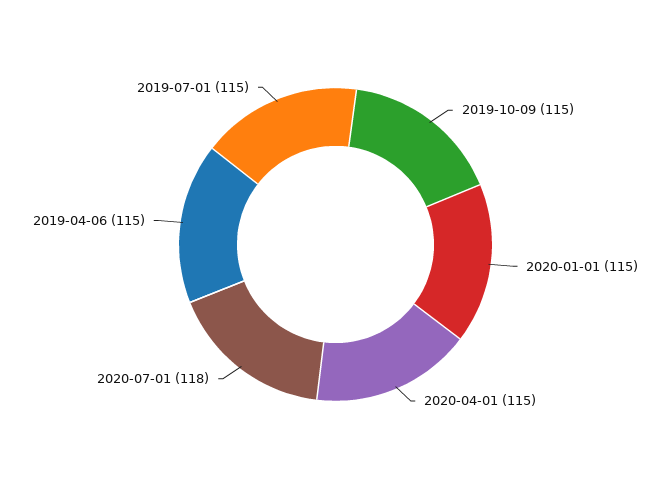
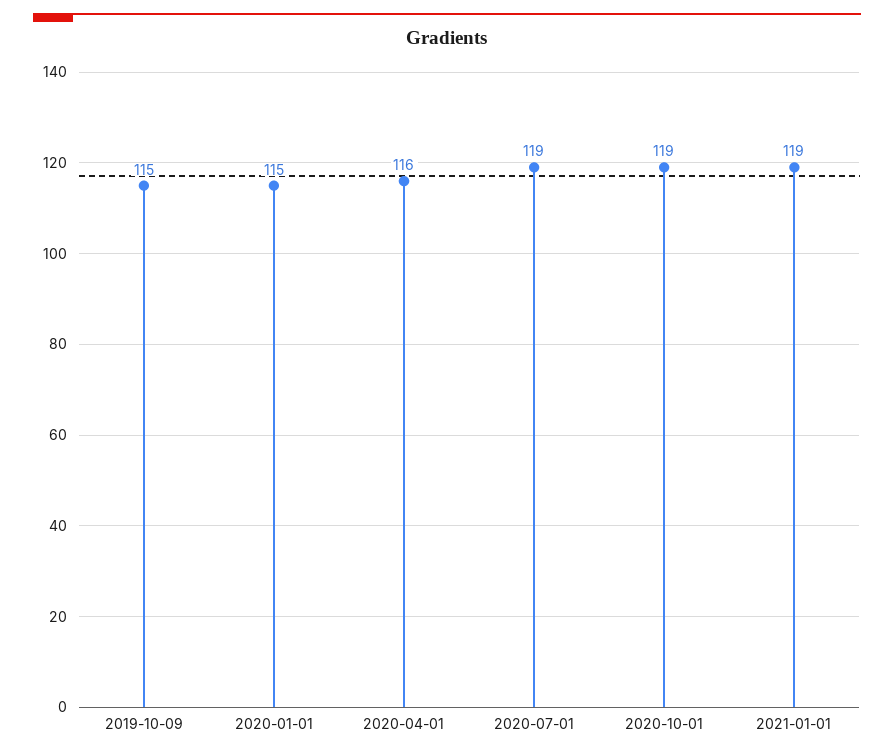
2020-04-01: 115 -> 116
2020-07-01: 118 -> 119
2019-04-06: 115 -> none
2019-07-01: 115 -> none
2020-10-01: none -> 119
2021-01-01: none -> 119

